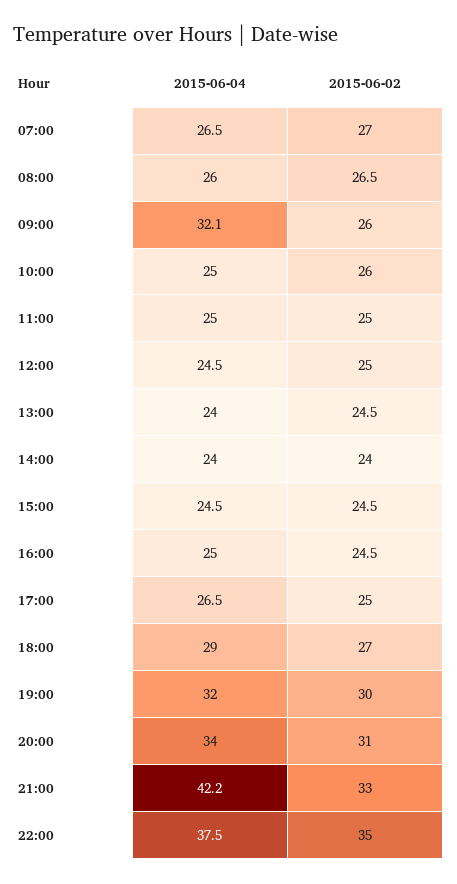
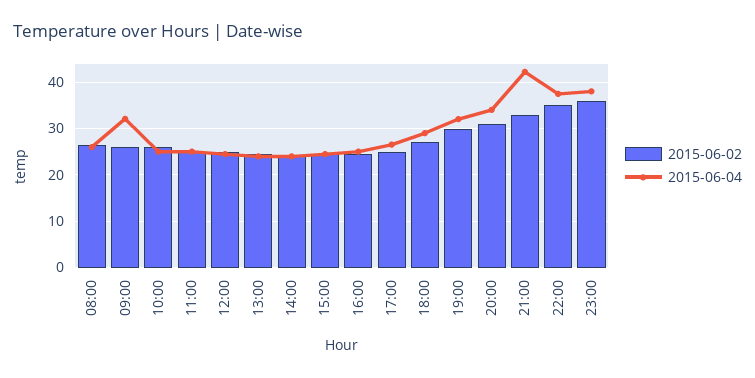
2015-06-04, 07:00: 26.5 -> none
2015-06-02, 07:00: 27 -> none
2015-06-02, 23:00: none -> 36
2015-06-04, 23:00: none -> 38

